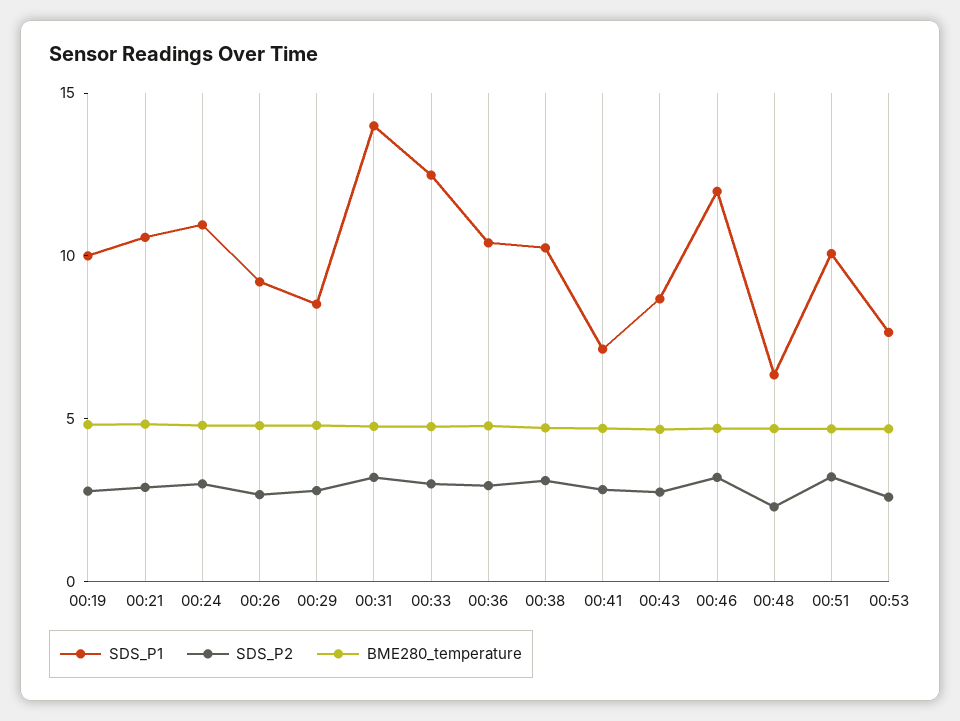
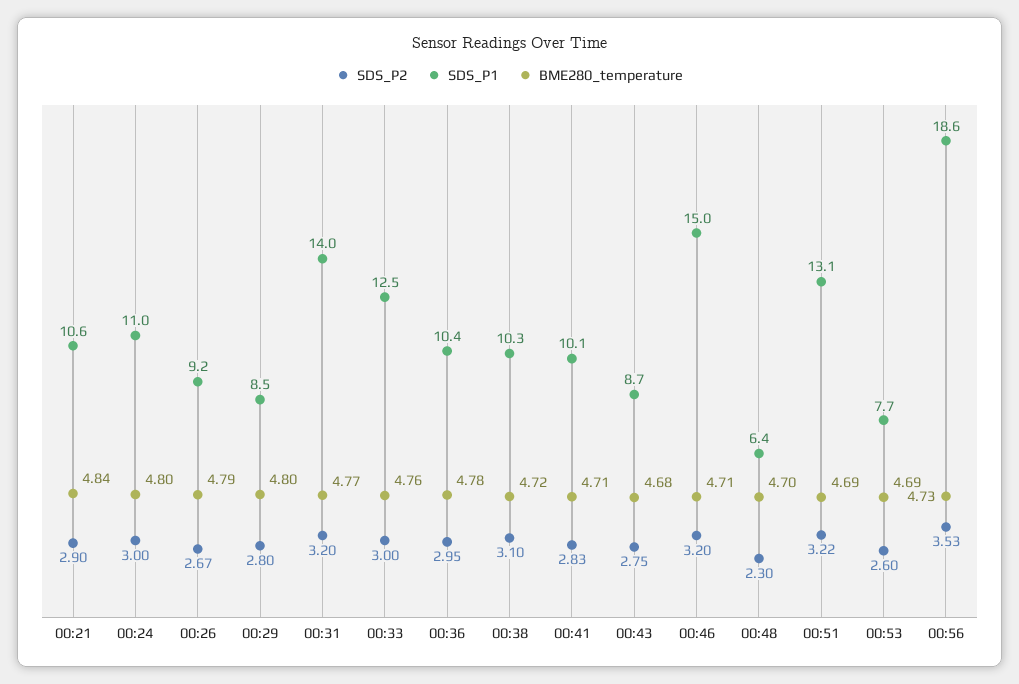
SDS_P1, 00:19: 10 -> none
SDS_P2, 00:19: 3 -> none
BME280_temperature, 00:19: 5 -> none
SDS_P1, 00:41: 7 -> 10.1
SDS_P1, 00:46: 12 -> 15
SDS_P1, 00:51: 10 -> 13.1
SDS_P2, 00:56: none -> 3.53
SDS_P1, 00:56: none -> 18.6
BME280_temperature, 00:56: none -> 4.73

